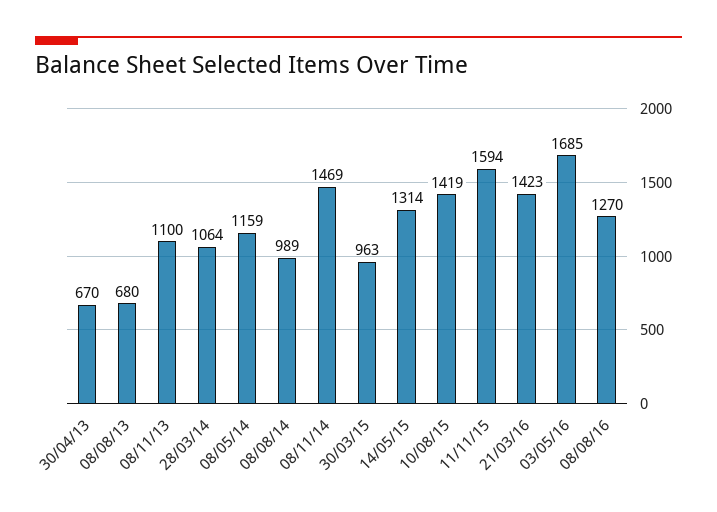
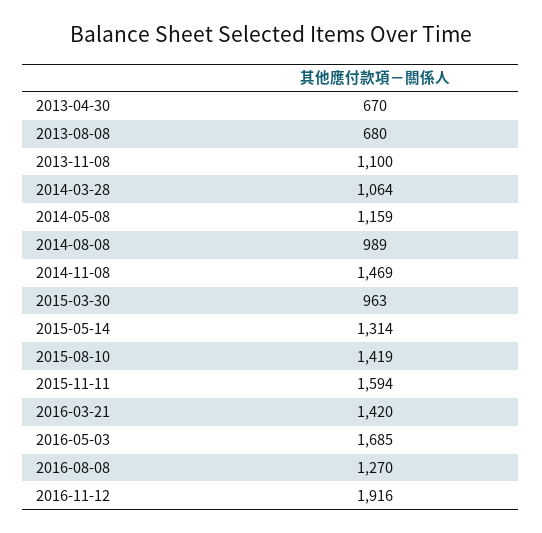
21/03/16: 1423 -> 1420
2016-11-12: none -> 1916

